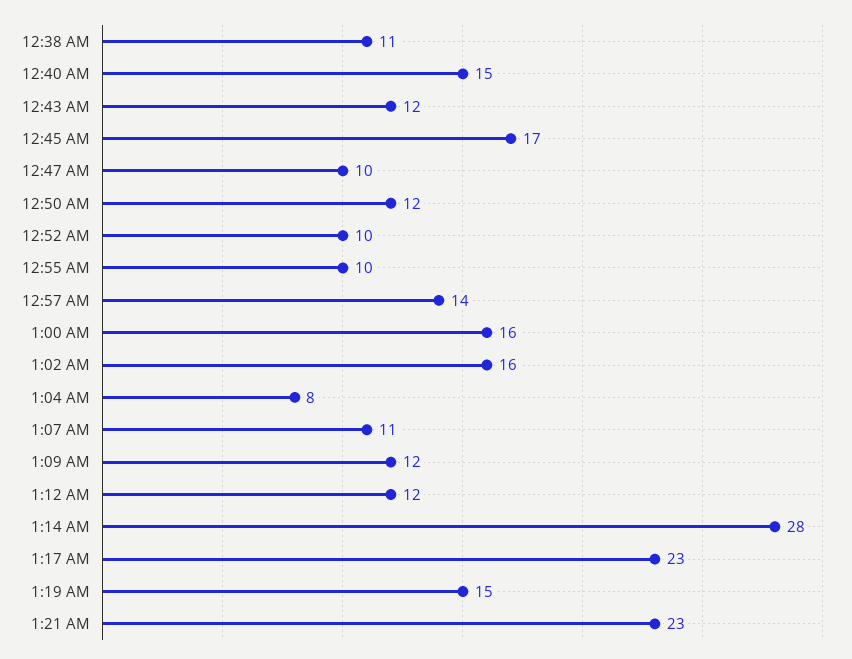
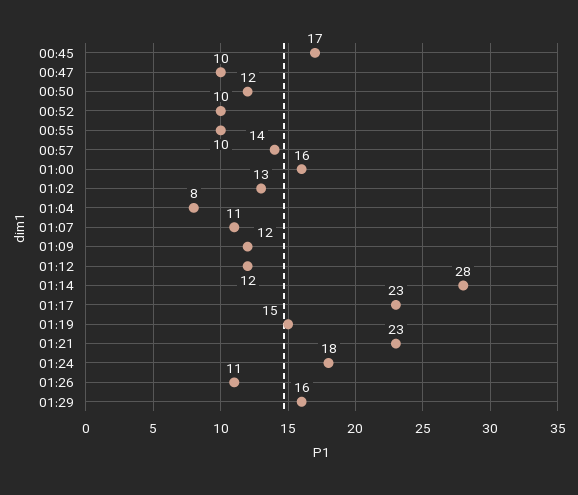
12:38 AM: 11 -> none
12:40 AM: 15 -> none
12:43 AM: 12 -> none
1:02 AM: 16 -> 13
01:24: none -> 18
01:26: none -> 11
01:29: none -> 16

